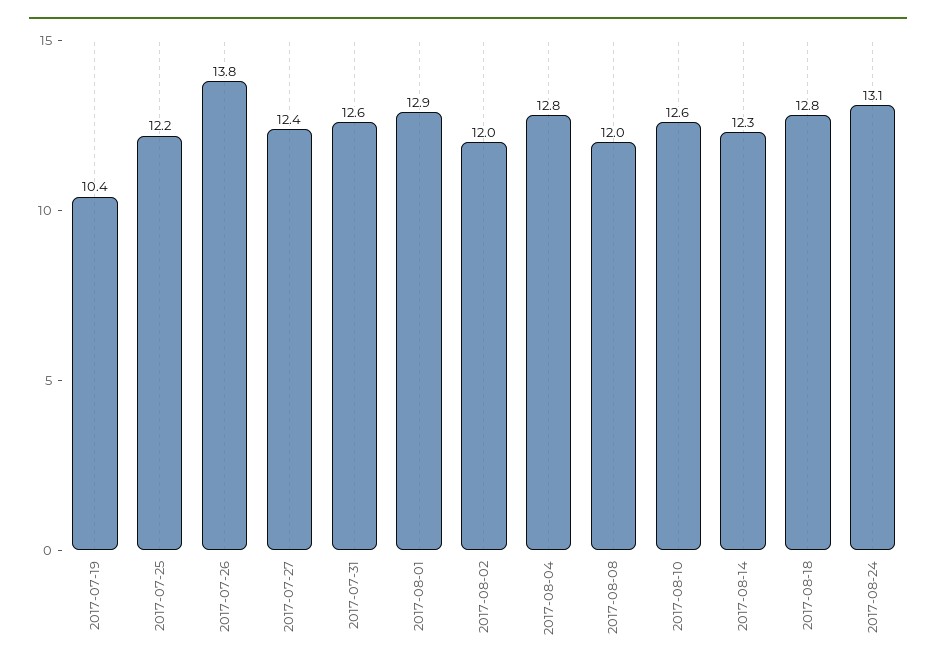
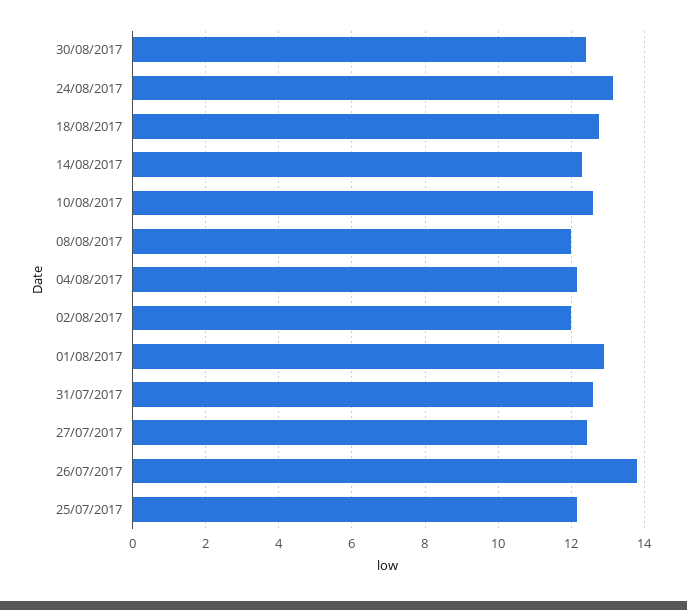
2017-07-19: 10.4 -> none
2017-08-04: 12.8 -> 12.2
30/08/2017: none -> 12.4

